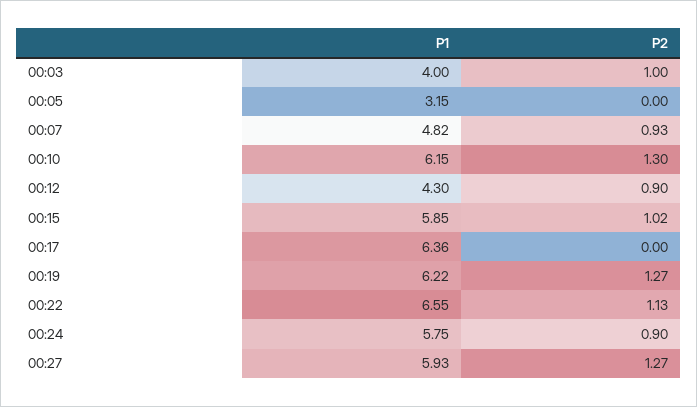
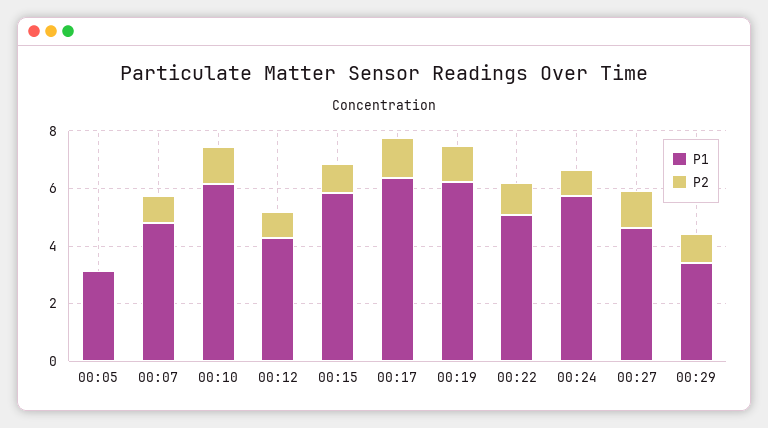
P1, 00:03: 4 -> none
P2, 00:03: 1 -> none
P2, 00:17: 0 -> 1.5
P1, 00:22: 6.55 -> 5
P1, 00:27: 5.93 -> 4.5
P1, 00:29: none -> 3.5
P2, 00:29: none -> 1

